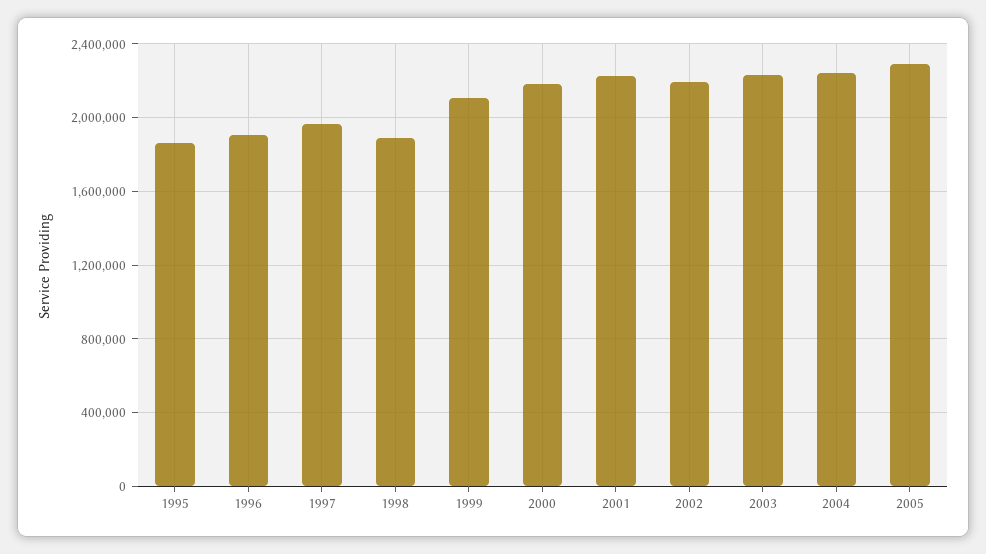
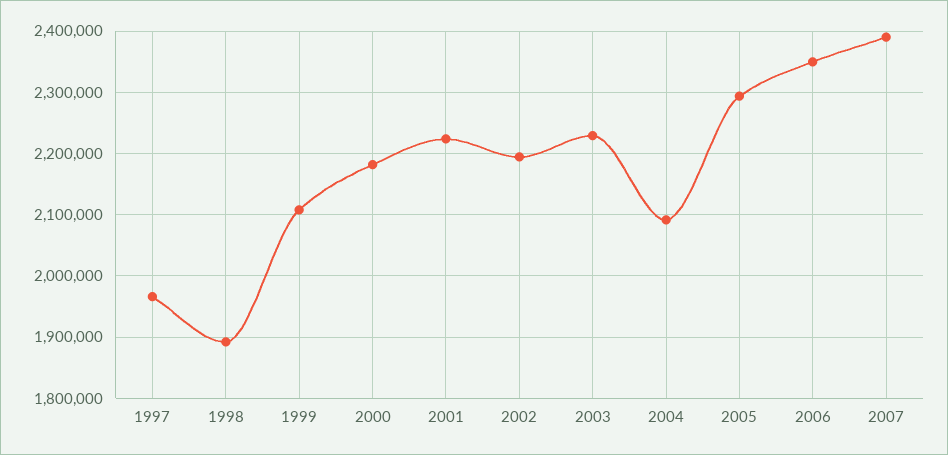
1995: 1850000 -> none
1996: 1900000 -> none
2004: 2250000 -> 2090000
2006: none -> 2350000
2007: none -> 2390000

